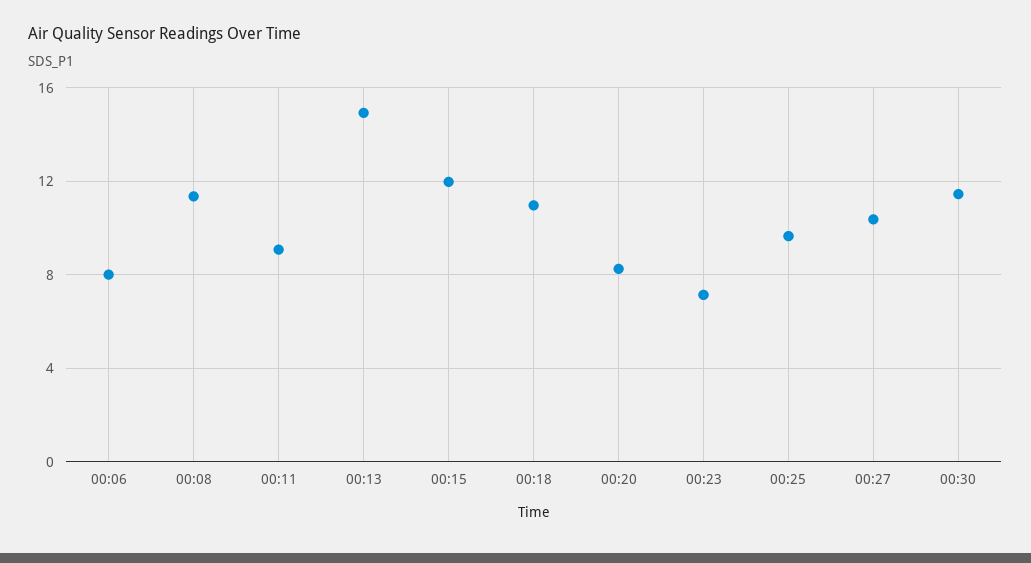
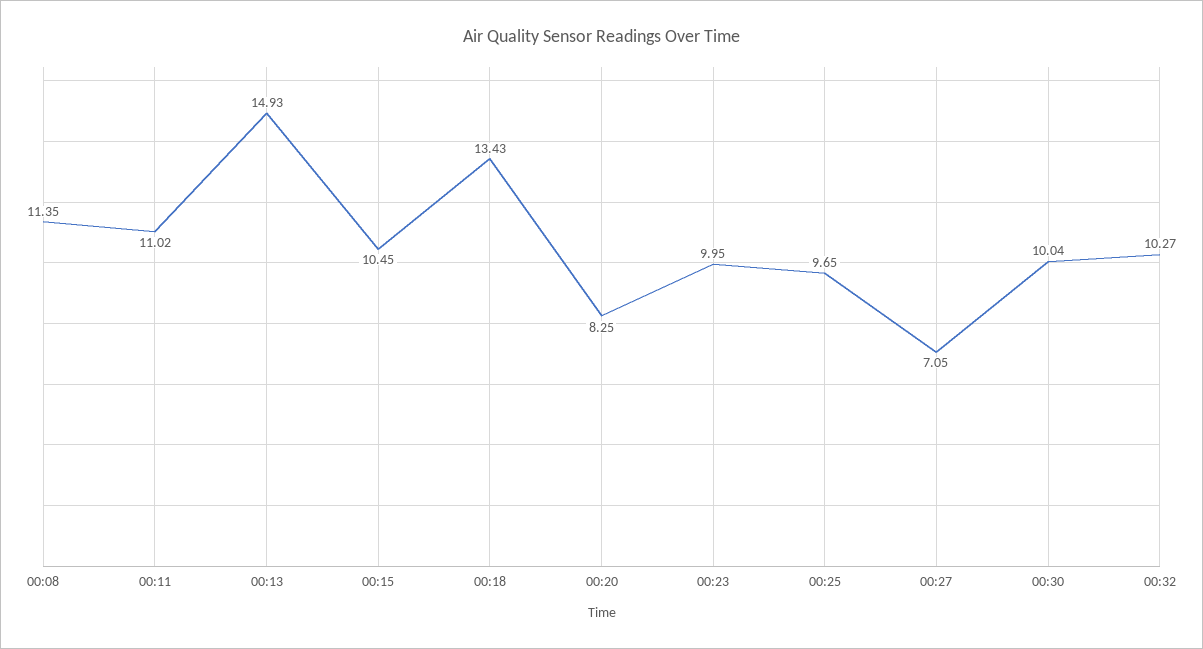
00:06: 8 -> none
00:11: 9 -> 11.02
00:15: 12 -> 10.45
00:18: 11 -> 13.43
00:23: 7 -> 9.95
00:27: 10.5 -> 7.05
00:30: 11.5 -> 10.04
00:32: none -> 10.27

